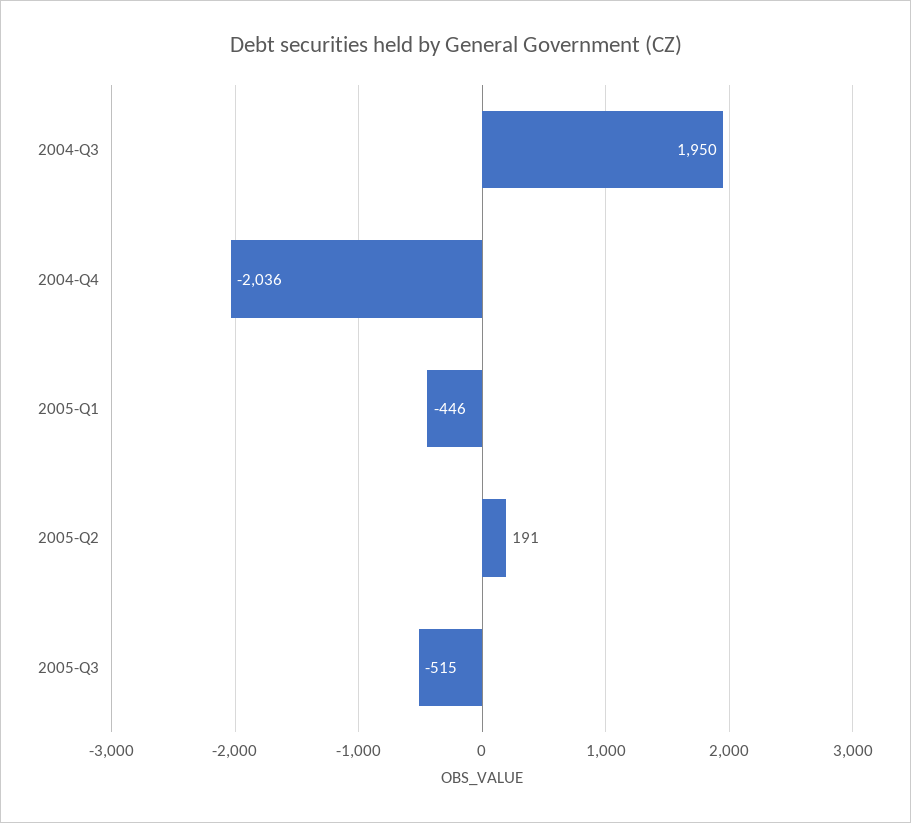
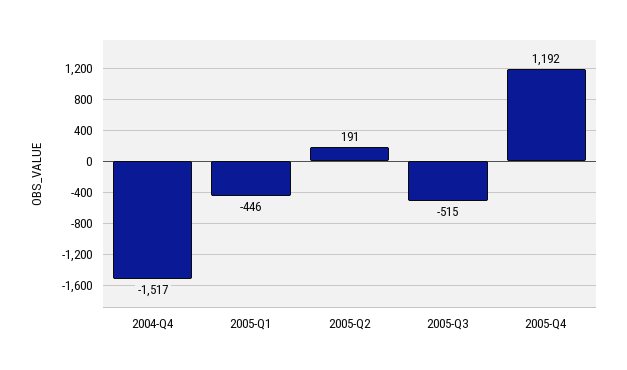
2004-Q3: 1950 -> none
2004-Q4: -2036 -> -1517
2005-Q4: none -> 1192

